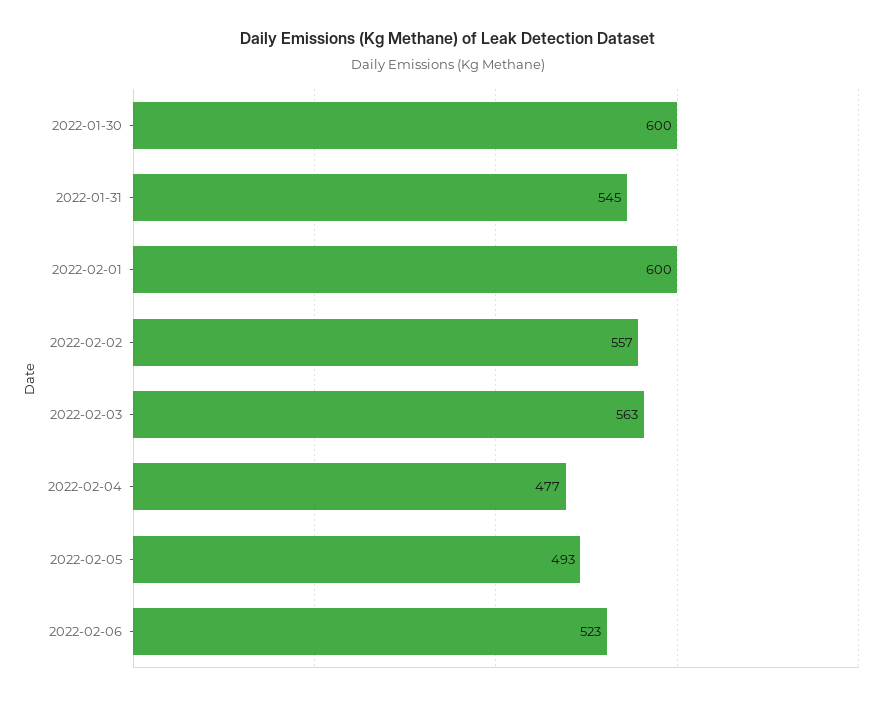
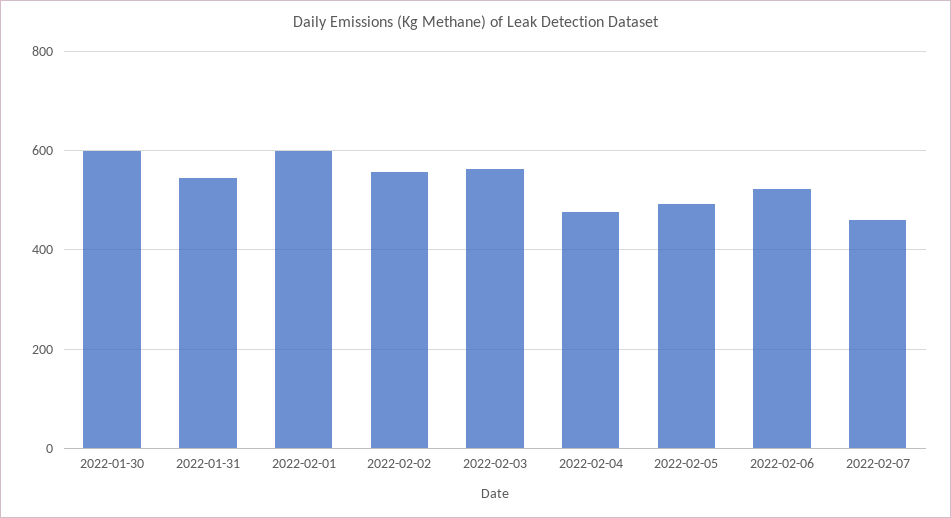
2022-02-07: none -> 460

